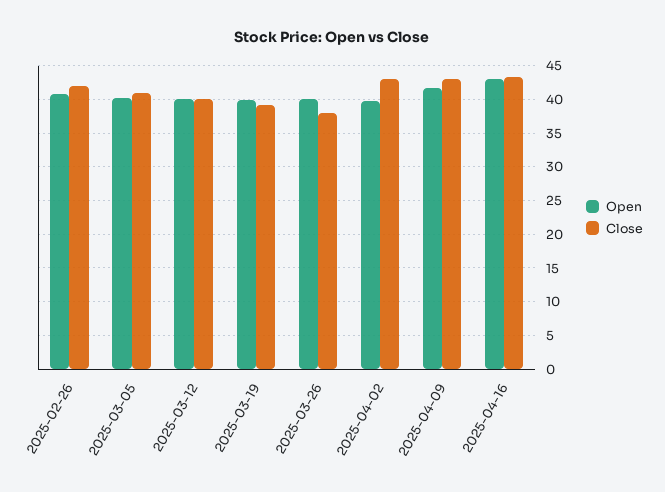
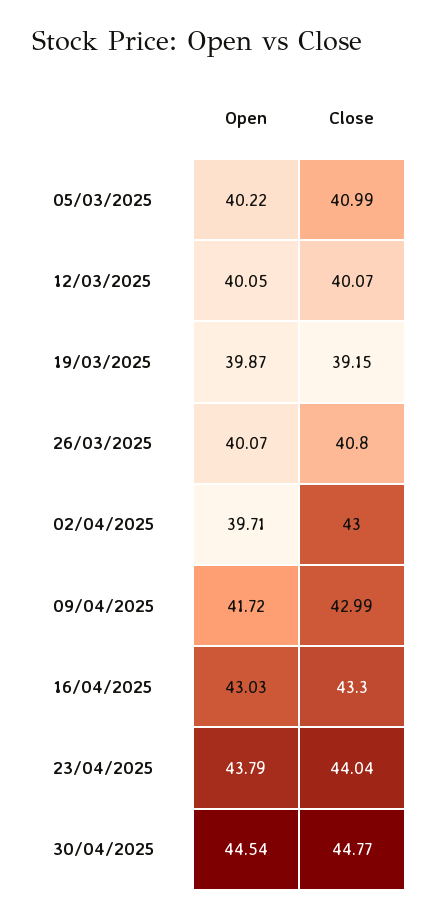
Open, 2025-02-26: 41 -> none
Close, 2025-02-26: 42 -> none
Close, 2025-03-26: 38 -> 40.8
Open, 23/04/2025: none -> 43.79
Close, 23/04/2025: none -> 44.04
Open, 30/04/2025: none -> 44.54
Close, 30/04/2025: none -> 44.77

